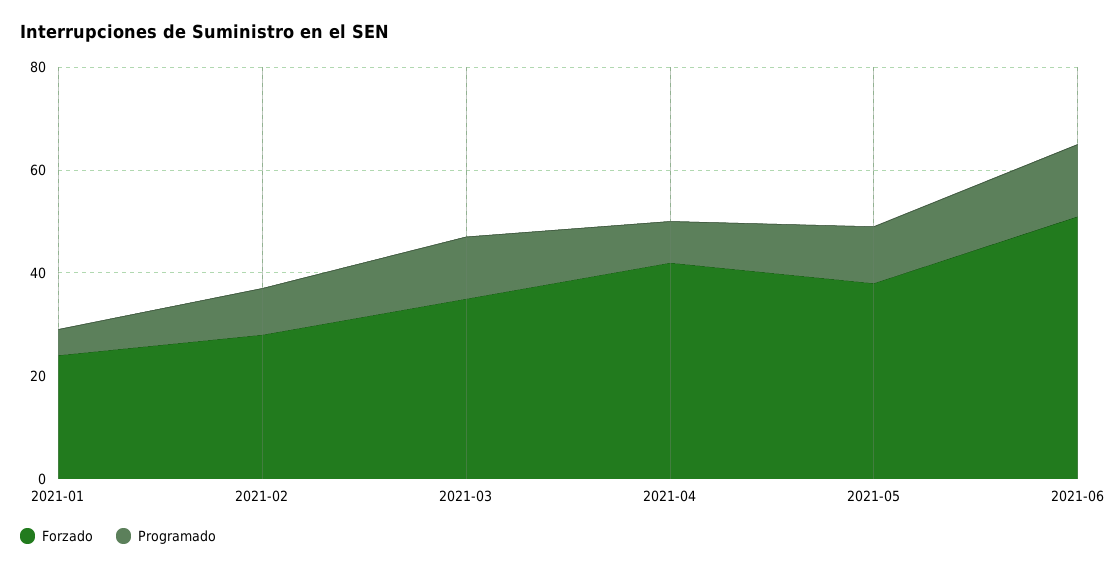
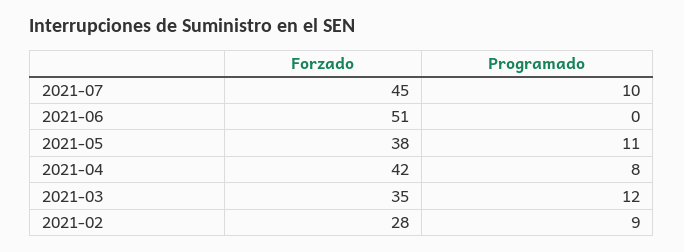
Forzado, 2021-01: 25 -> none
Programado, 2021-01: 5 -> none
Programado, 2021-06: 15 -> 0
Forzado, 2021-07: none -> 45
Programado, 2021-07: none -> 10

